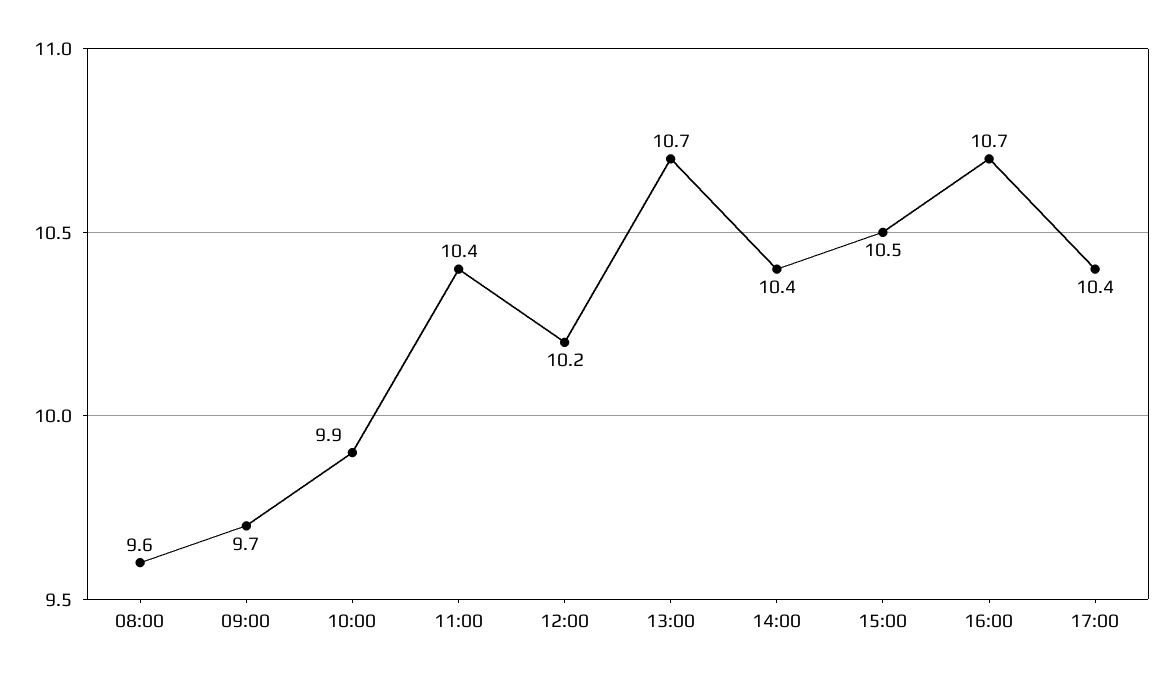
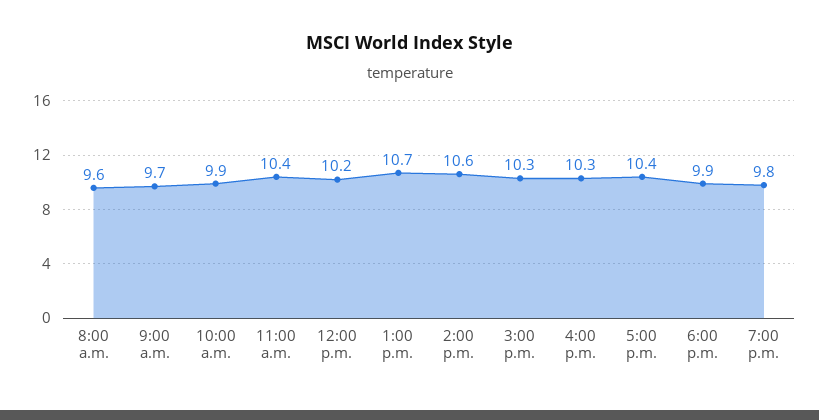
14:00: 10.4 -> 10.6
15:00: 10.5 -> 10.3
16:00: 10.7 -> 10.3
6:00 p.m.: none -> 9.9
7:00 p.m.: none -> 9.8

